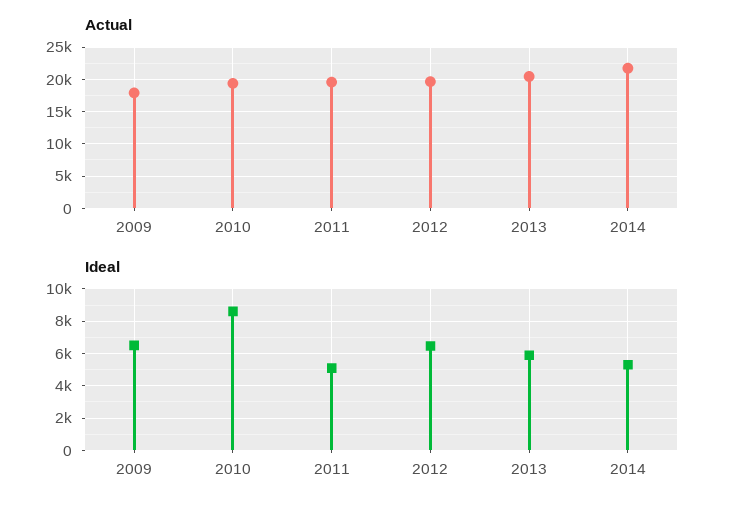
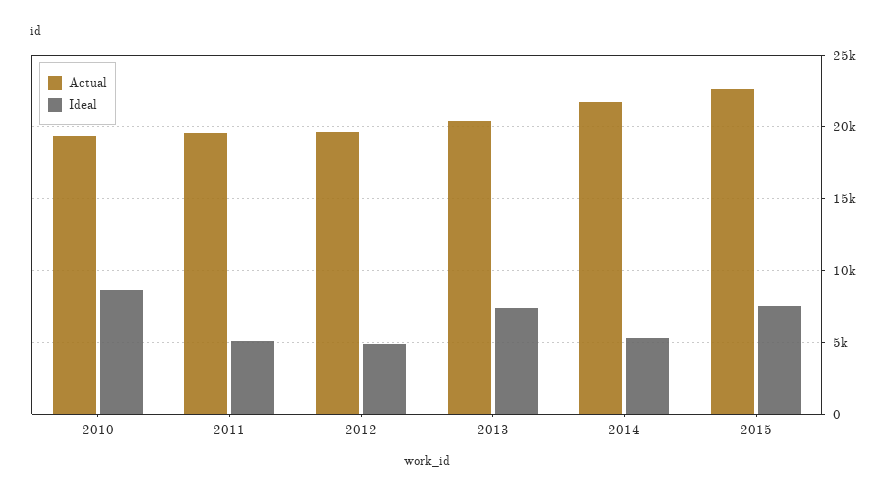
Actual, 2009: 18000 -> none
Ideal, 2009: 6500 -> none
Ideal, 2012: 6500 -> 5000
Ideal, 2013: 6000 -> 7500
Actual, 2015: none -> 22500
Ideal, 2015: none -> 7500

